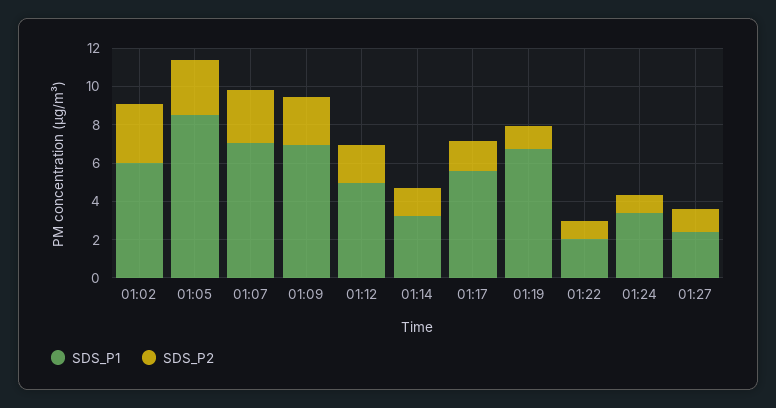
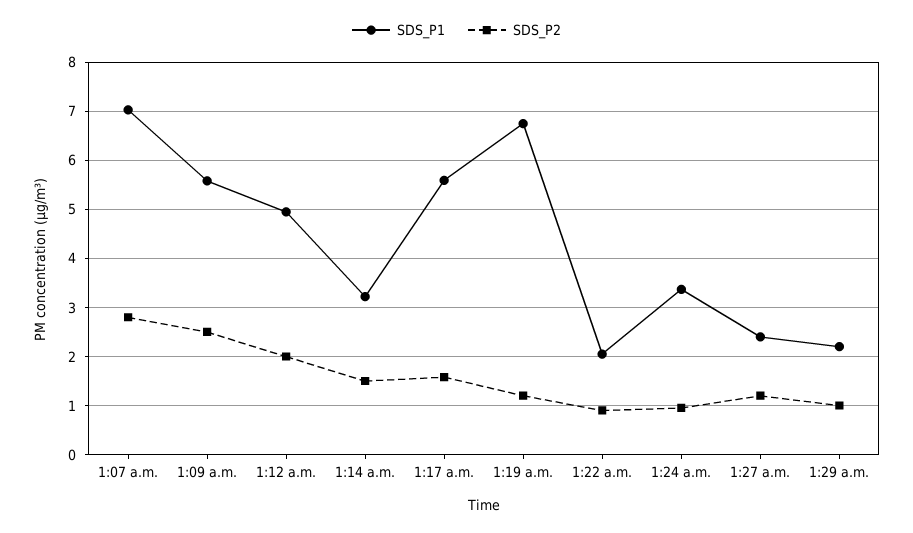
SDS_P1, 01:02: 6 -> none
SDS_P2, 01:02: 3 -> none
SDS_P1, 01:05: 8.5 -> none
SDS_P2, 01:05: 3 -> none
SDS_P1, 01:09: 7 -> 5.6
SDS_P1, 1:29 a.m.: none -> 2.2
SDS_P2, 1:29 a.m.: none -> 1

